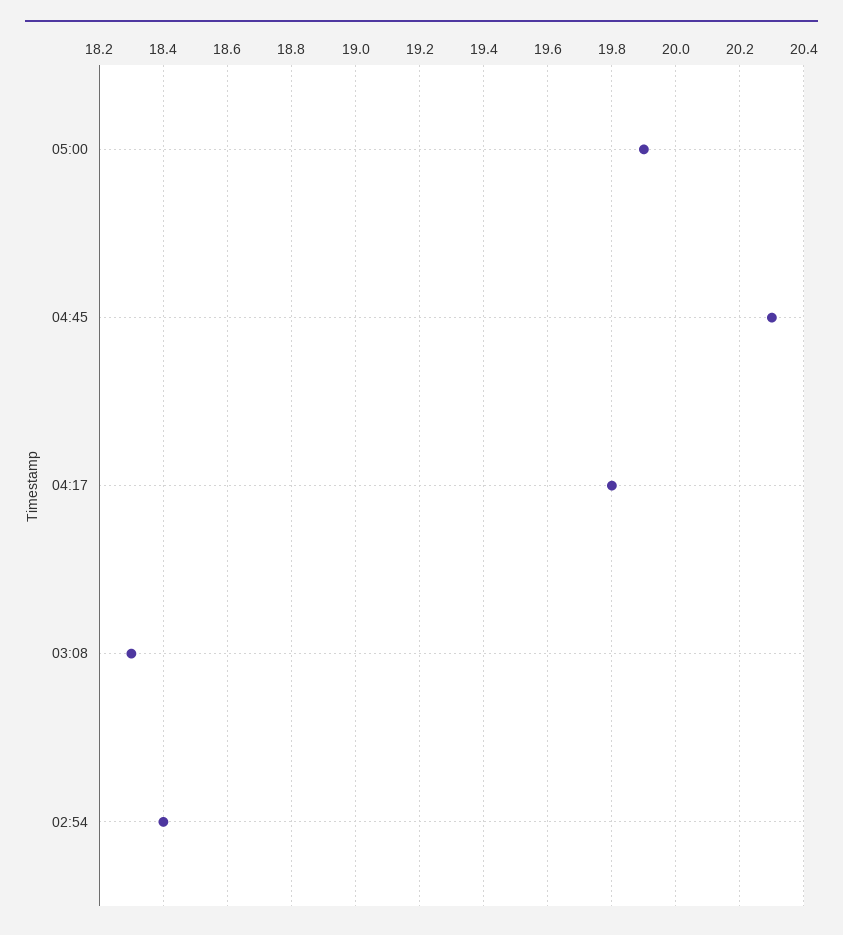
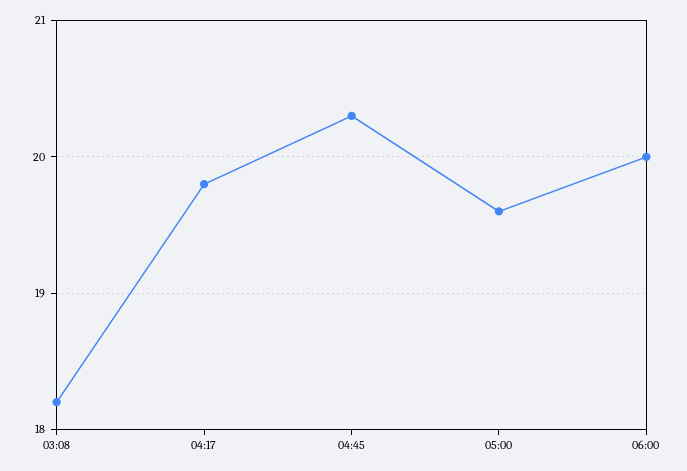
05:00: 19.9 -> 19.6
03:08: 18.3 -> 18.2
02:54: 18.4 -> none
06:00: none -> 20

